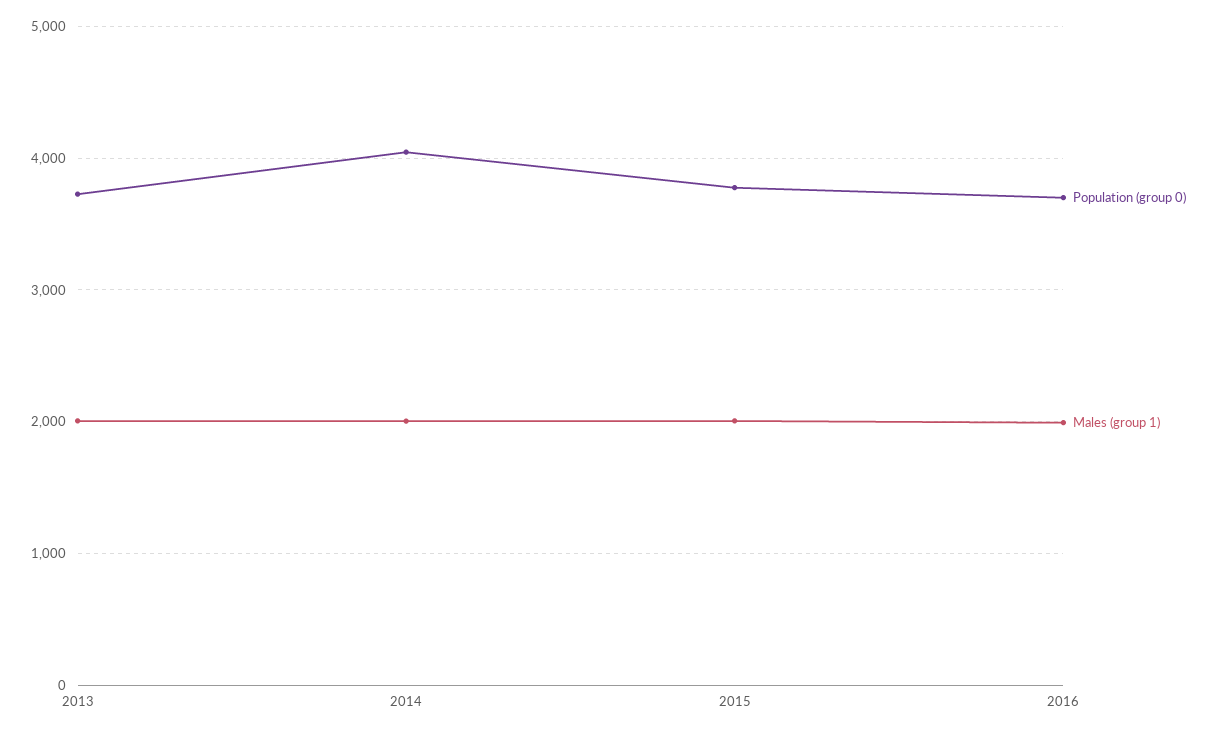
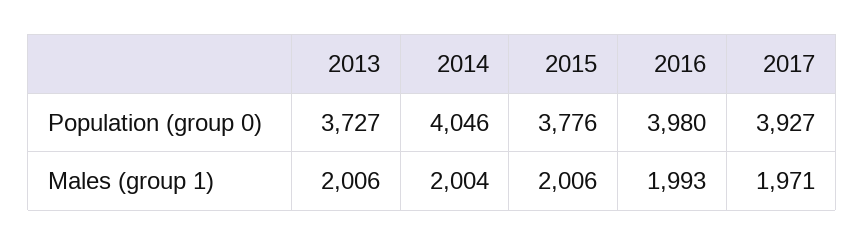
Population (group 0), 2016: 3700 -> 3980
Population (group 0), 2017: none -> 3927
Males (group 1), 2017: none -> 1971

